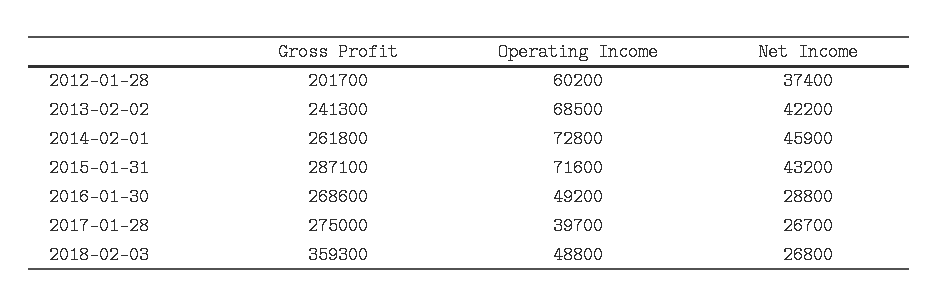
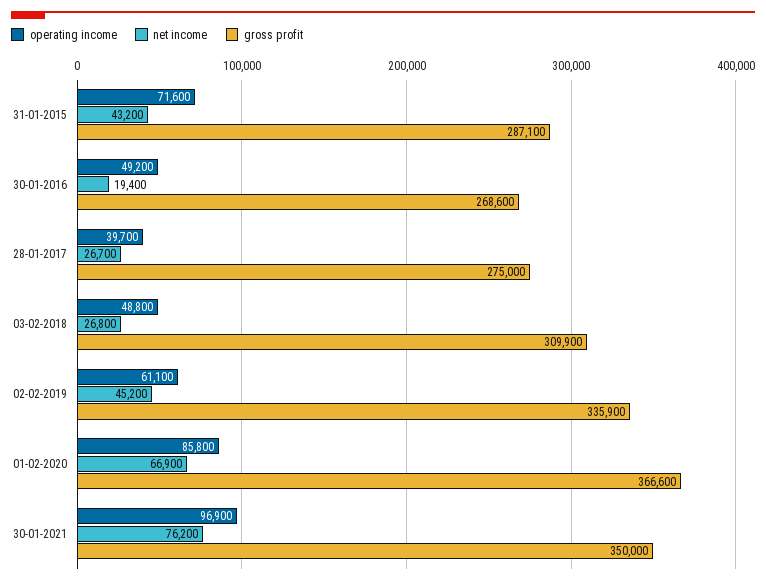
Gross Profit, 2012-01-28: 201700 -> none
Operating Income, 2012-01-28: 60200 -> none
Net Income, 2012-01-28: 37400 -> none
Gross Profit, 2013-02-02: 241300 -> none
Operating Income, 2013-02-02: 68500 -> none
Net Income, 2013-02-02: 42200 -> none
Gross Profit, 2014-02-01: 261800 -> none
Operating Income, 2014-02-01: 72800 -> none
Net Income, 2014-02-01: 45900 -> none
Net Income, 2016-01-30: 28800 -> 19400
Gross Profit, 2018-02-03: 359300 -> 309900
Operating Income, 02-02-2019: none -> 61100
Net Income, 02-02-2019: none -> 45200
Gross Profit, 02-02-2019: none -> 335900
Operating Income, 01-02-2020: none -> 85800
Net Income, 01-02-2020: none -> 66900
Gross Profit, 01-02-2020: none -> 366600
Operating Income, 30-01-2021: none -> 96900
Net Income, 30-01-2021: none -> 76200
Gross Profit, 30-01-2021: none -> 350000

